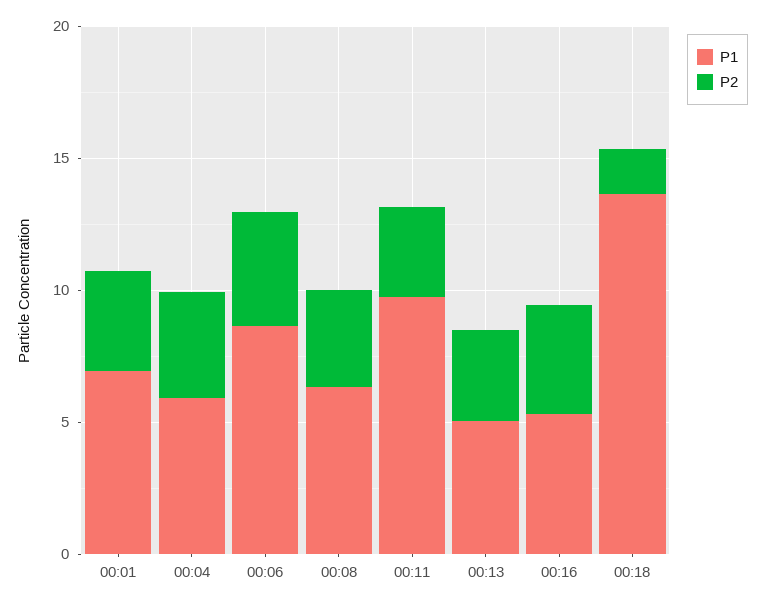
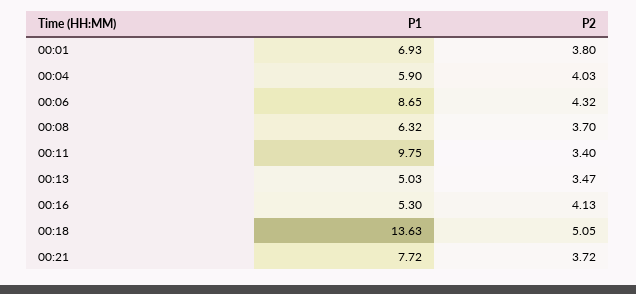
P2, 00:18: 2 -> 5.05
P1, 00:21: none -> 7.72
P2, 00:21: none -> 3.72

